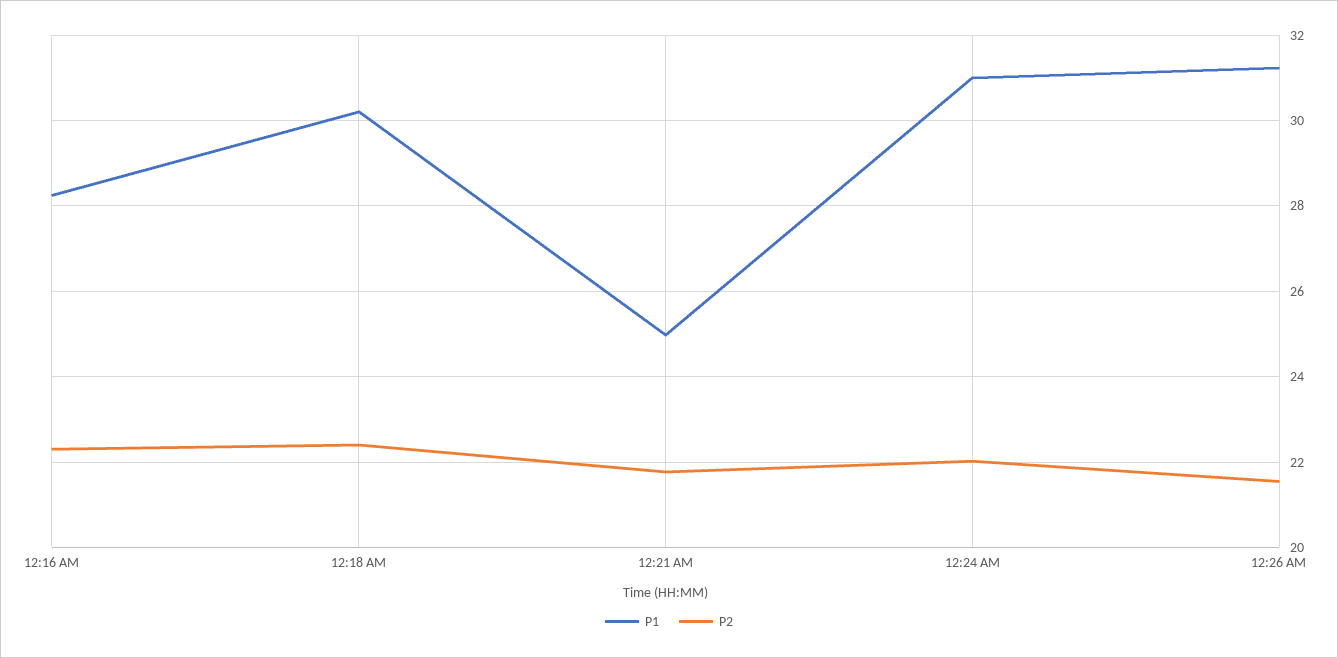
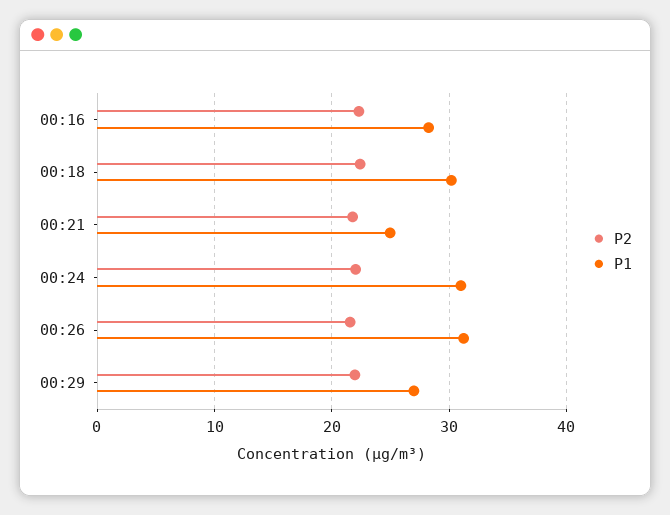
P2, 00:29: none -> 22
P1, 00:29: none -> 27

